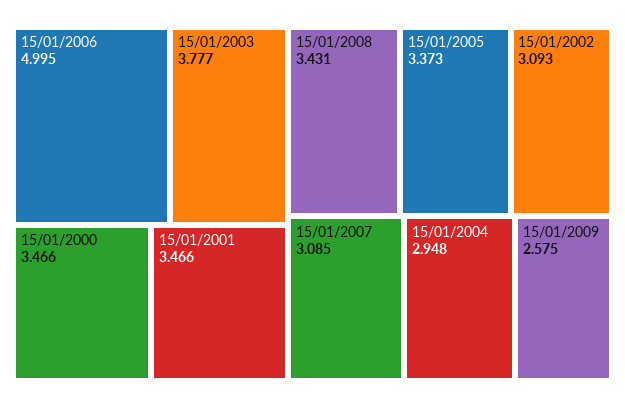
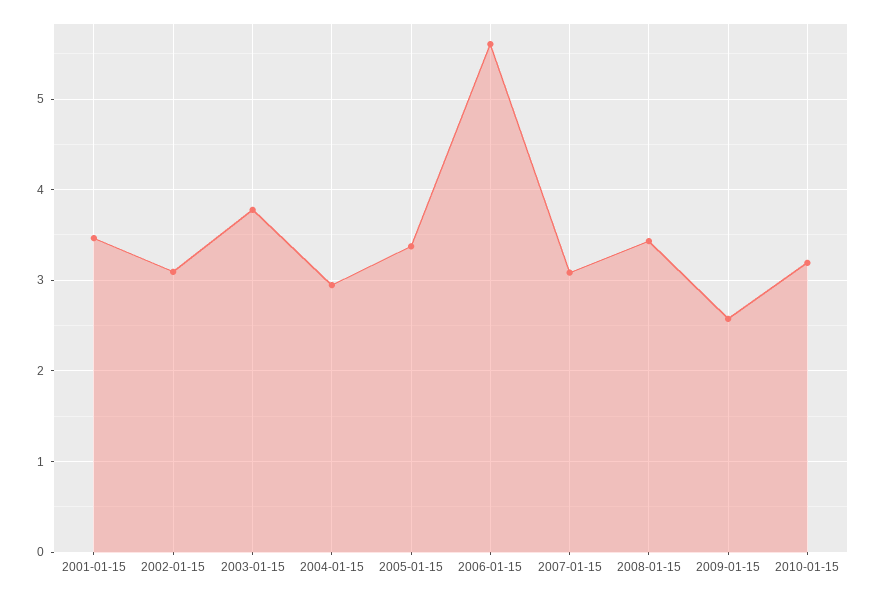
15/01/2006: 4.995 -> 5.6
15/01/2000: 3.466 -> none
2010-01-15: none -> 3.2

